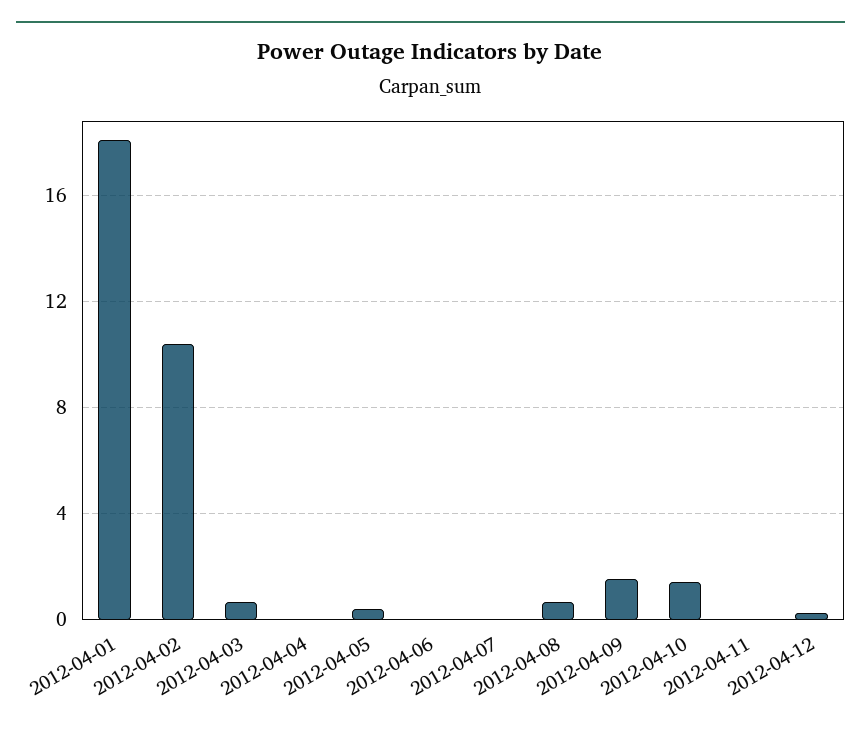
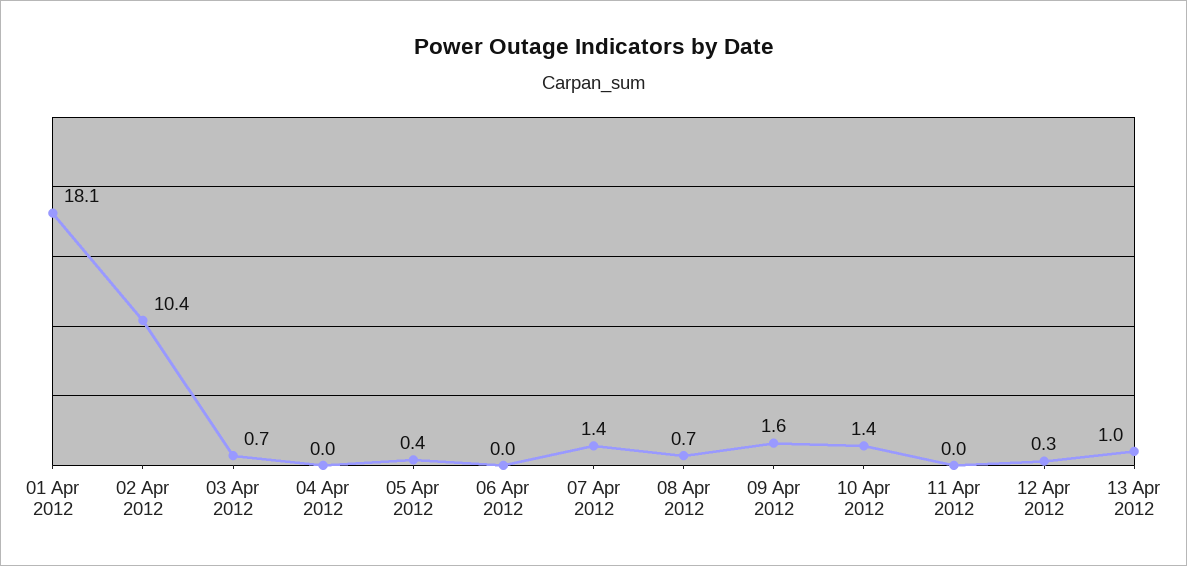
2012-04-07: 0 -> 1.4
13 Apr 2012: none -> 1

